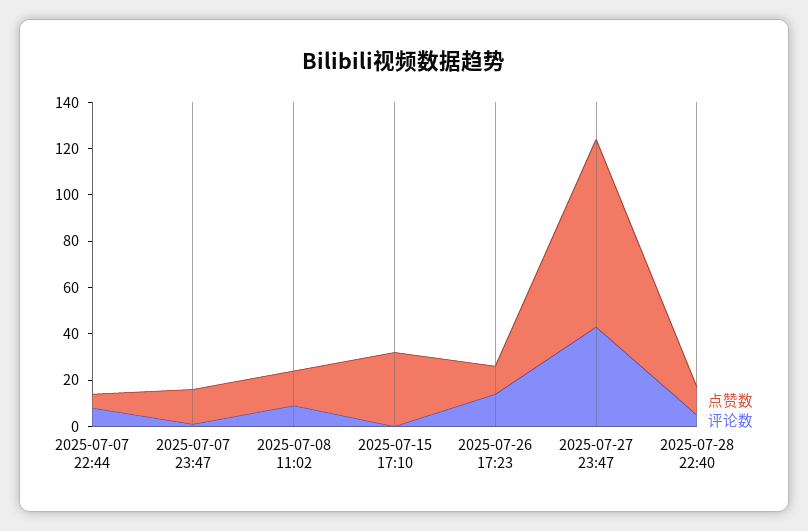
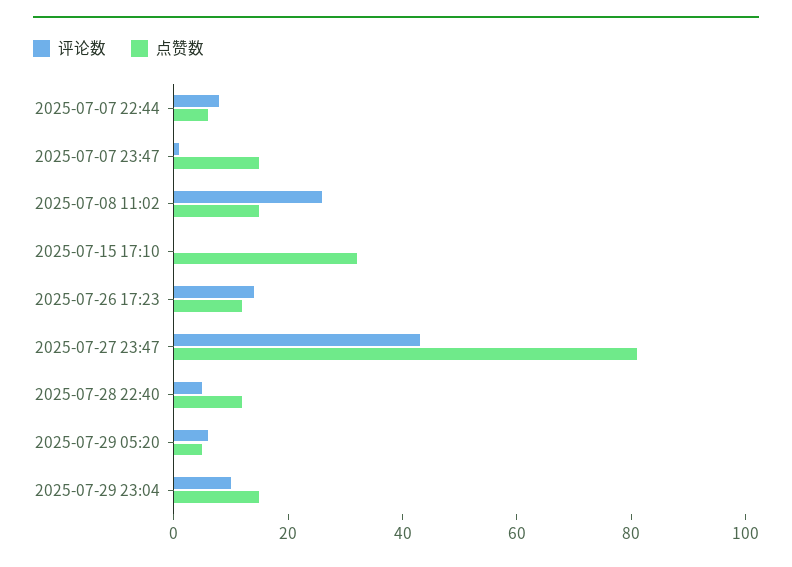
评论数, 2025-07-08 11:02: 10 -> 25
评论数, 2025-07-29 05:20: none -> 5
点赞数, 2025-07-29 05:20: none -> 5
评论数, 2025-07-29 23:04: none -> 10
点赞数, 2025-07-29 23:04: none -> 15

